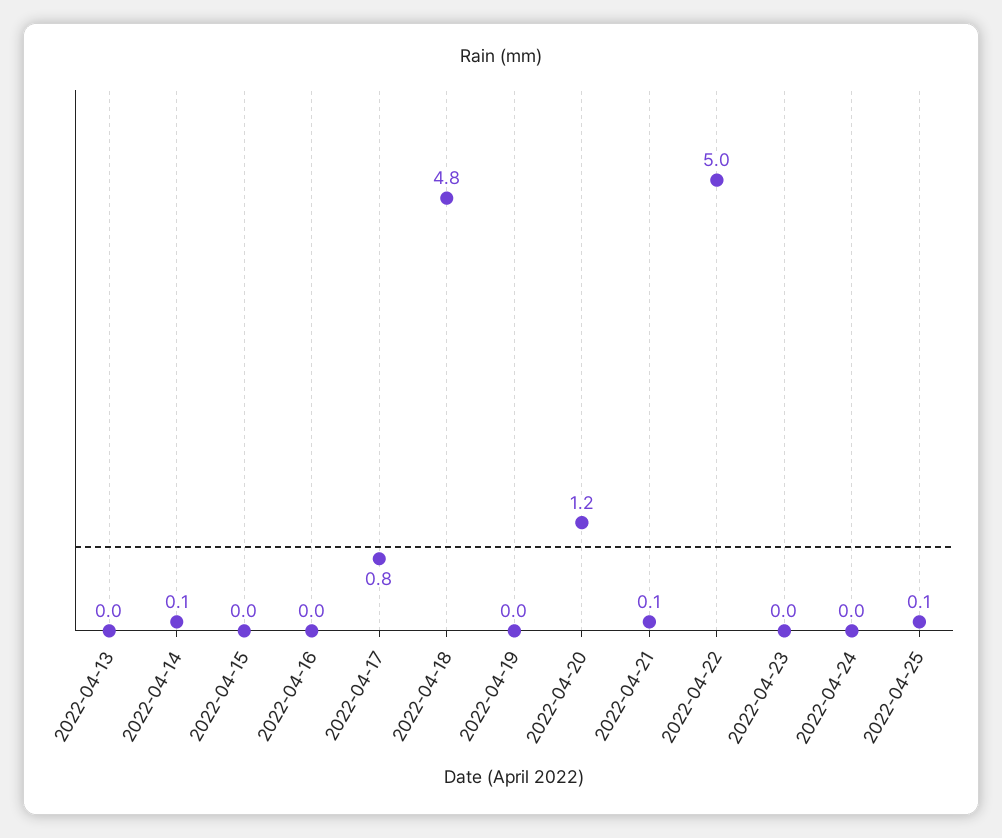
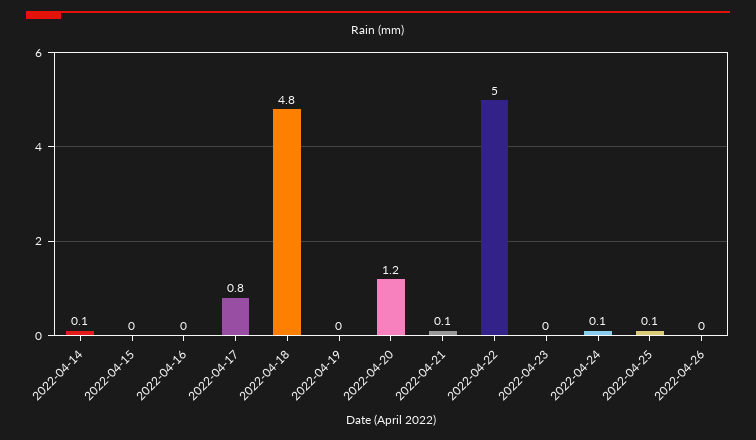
2022-04-13: 0 -> none
2022-04-24: 0 -> 0.1
2022-04-26: none -> 0

